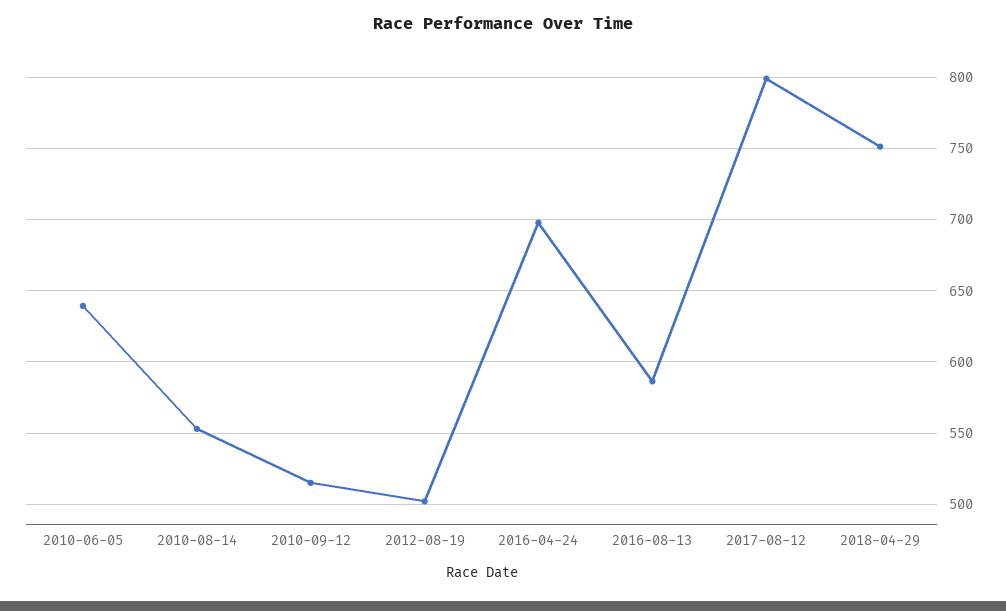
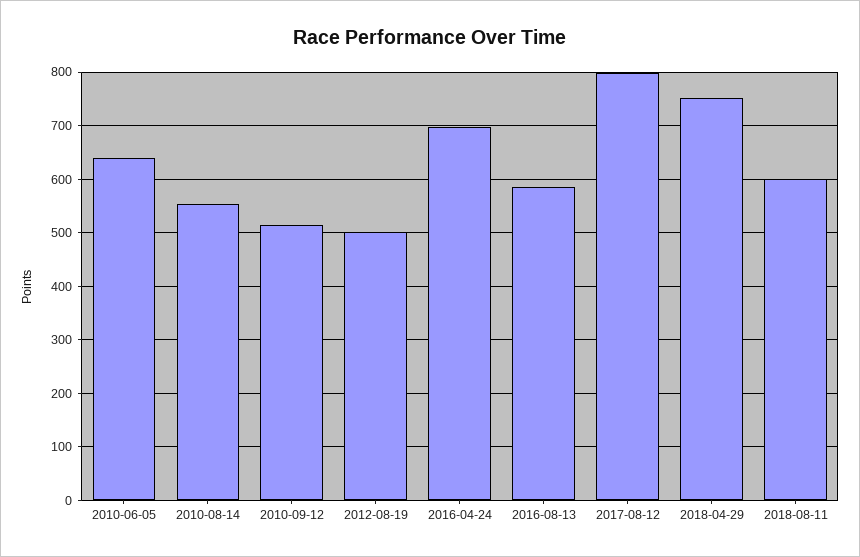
2018-08-11: none -> 600

